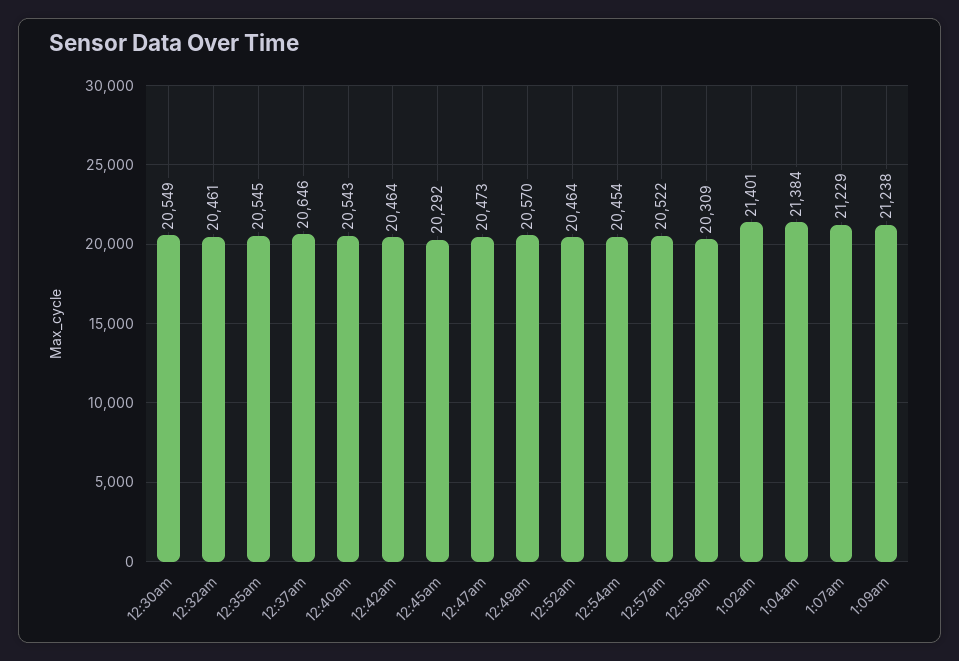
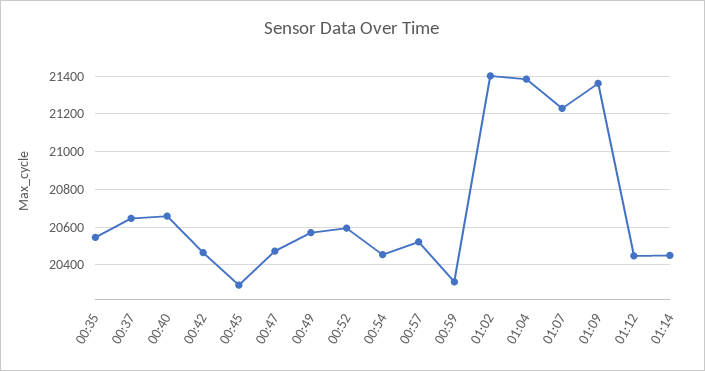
12:30am: 20549 -> none
12:32am: 20461 -> none
12:40am: 20543 -> 20650
12:52am: 20464 -> 20600
1:09am: 21238 -> 21350
01:12: none -> 20450
01:14: none -> 20450

